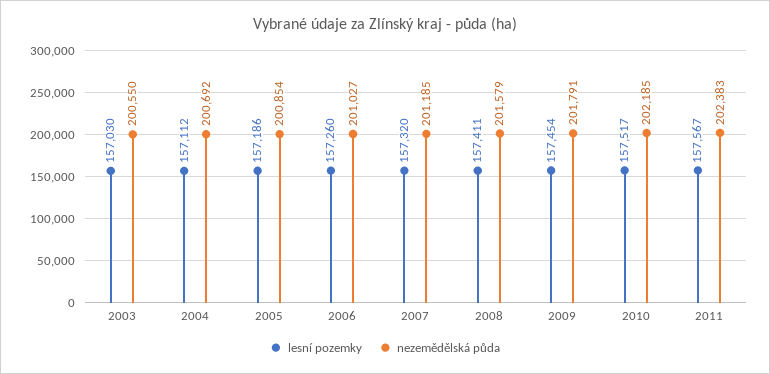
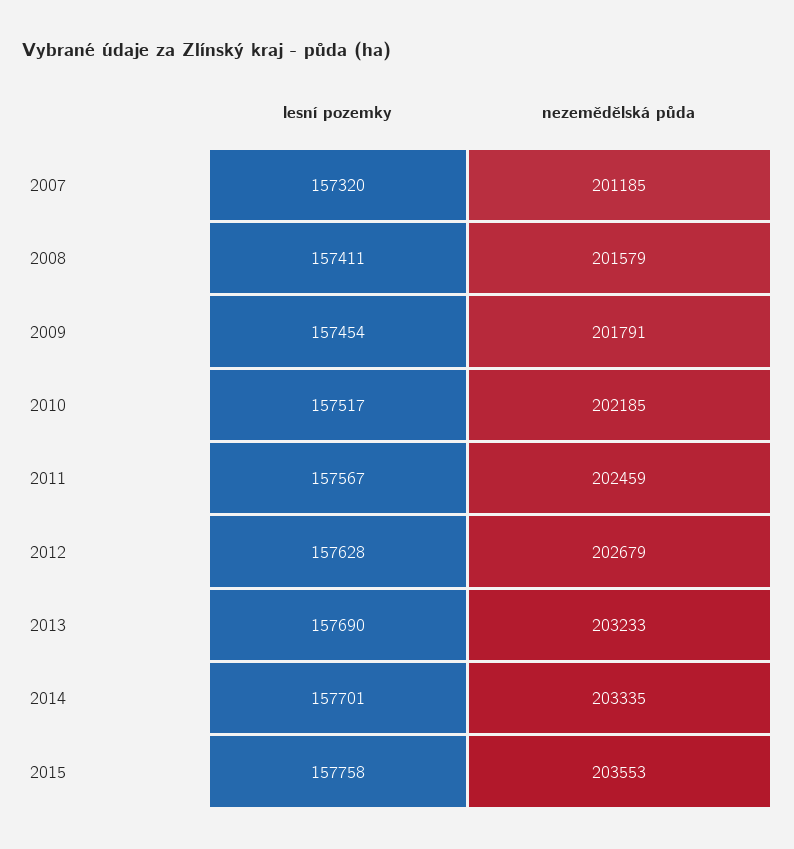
lesní pozemky, 2003: 157030 -> none
nezemědělská půda, 2003: 200550 -> none
lesní pozemky, 2004: 157112 -> none
nezemědělská půda, 2004: 200692 -> none
lesní pozemky, 2005: 157186 -> none
nezemědělská půda, 2005: 200854 -> none
lesní pozemky, 2006: 157260 -> none
nezemědělská půda, 2006: 201027 -> none
nezemědělská půda, 2011: 202383 -> 202459
lesní pozemky, 2012: none -> 157628
nezemědělská půda, 2012: none -> 202679
lesní pozemky, 2013: none -> 157690
nezemědělská půda, 2013: none -> 203233
lesní pozemky, 2014: none -> 157701
nezemědělská půda, 2014: none -> 203335
lesní pozemky, 2015: none -> 157758
nezemědělská půda, 2015: none -> 203553

